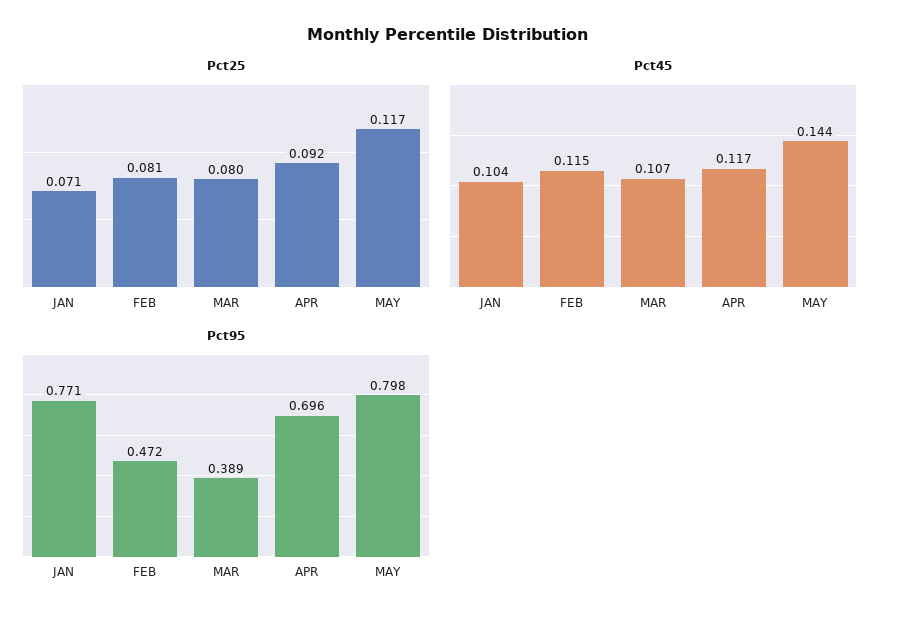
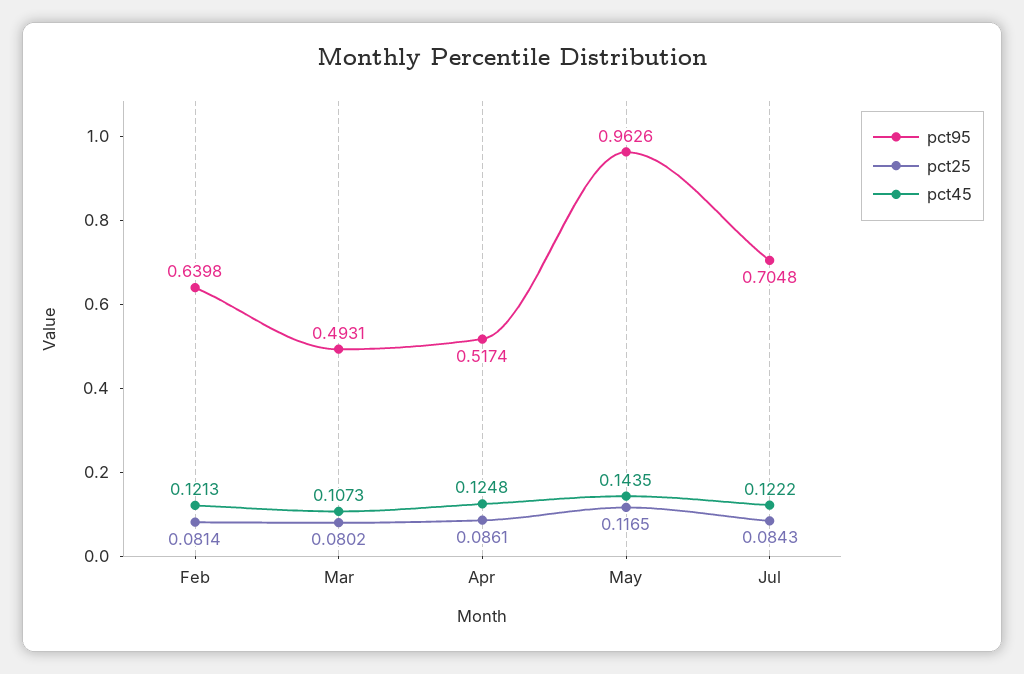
Pct25, JAN: 0.071 -> none
Pct25, APR: 0.092 -> 0.0861
Pct45, JAN: 0.104 -> none
Pct45, FEB: 0.115 -> 0.1213
Pct45, APR: 0.117 -> 0.1248
Pct95, JAN: 0.771 -> none
Pct95, FEB: 0.472 -> 0.6398
Pct95, MAR: 0.389 -> 0.4931
Pct95, APR: 0.696 -> 0.5174
Pct95, MAY: 0.798 -> 0.9626
Pct95, Jul: none -> 0.7048
Pct25, Jul: none -> 0.0843
Pct45, Jul: none -> 0.1222

